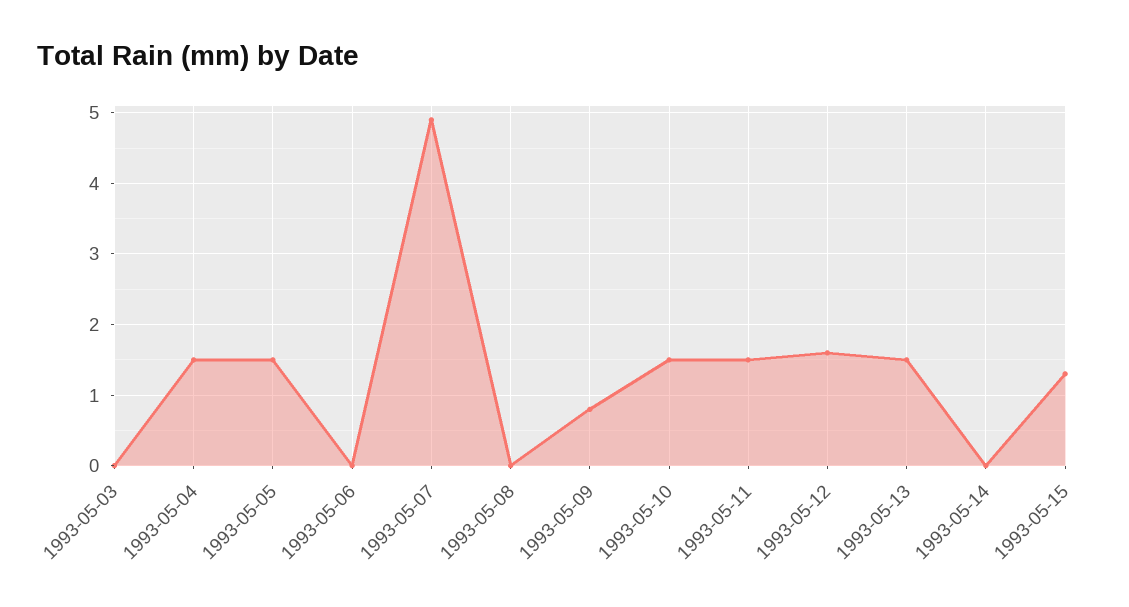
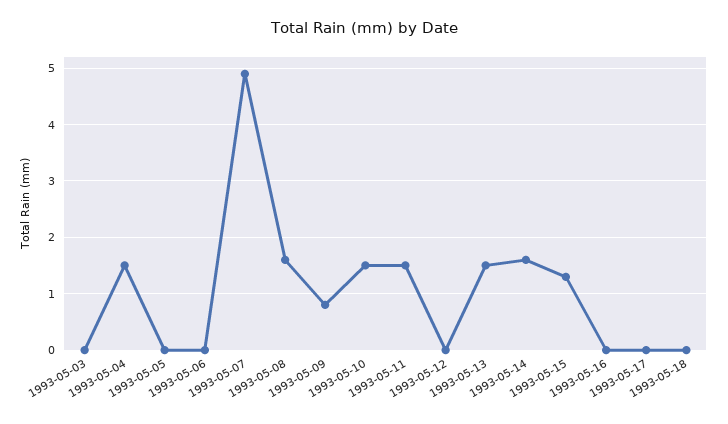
1993-05-05: 1.5 -> 0
1993-05-08: 0 -> 1.5
1993-05-12: 1.6 -> 0
1993-05-14: 0 -> 1.5
1993-05-16: none -> 0
1993-05-17: none -> 0
1993-05-18: none -> 0

